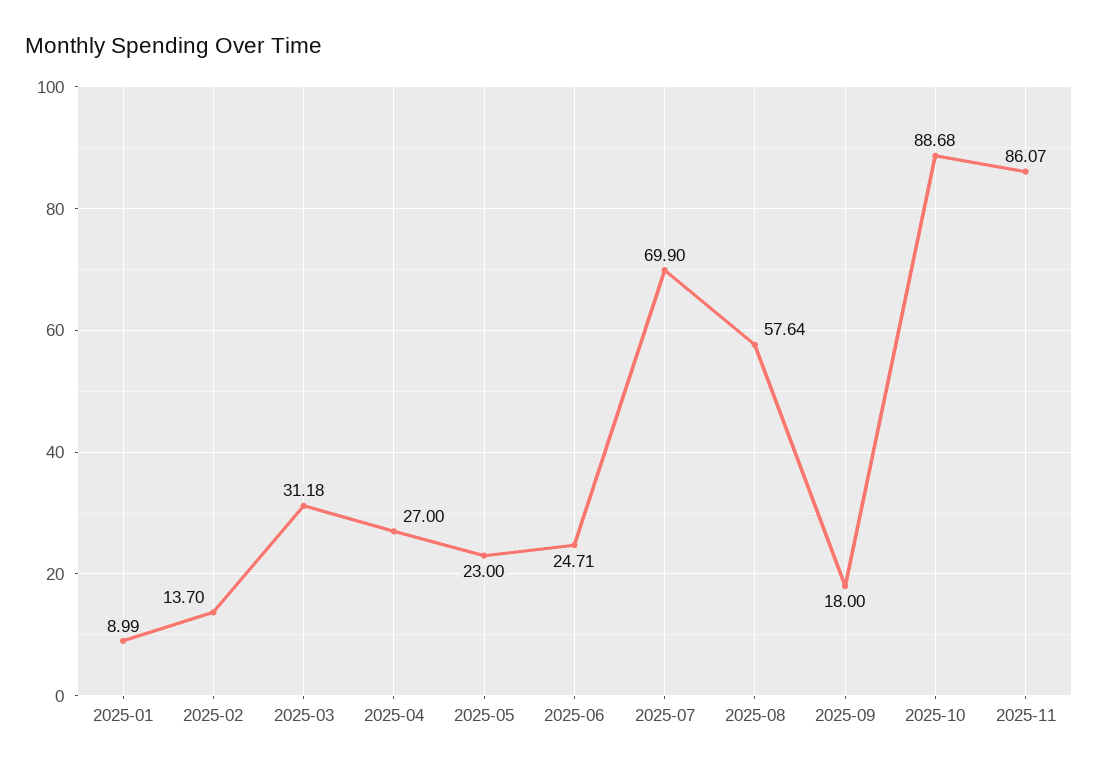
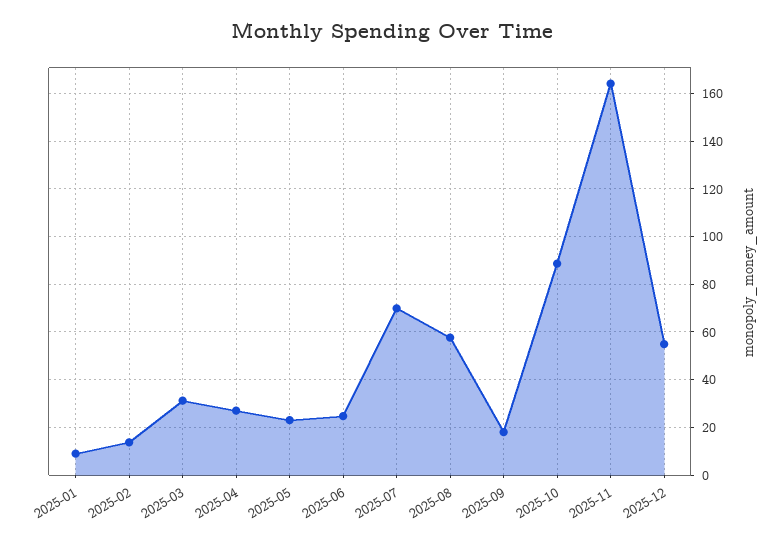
2025-11: 86.07 -> 165
2025-12: none -> 55

